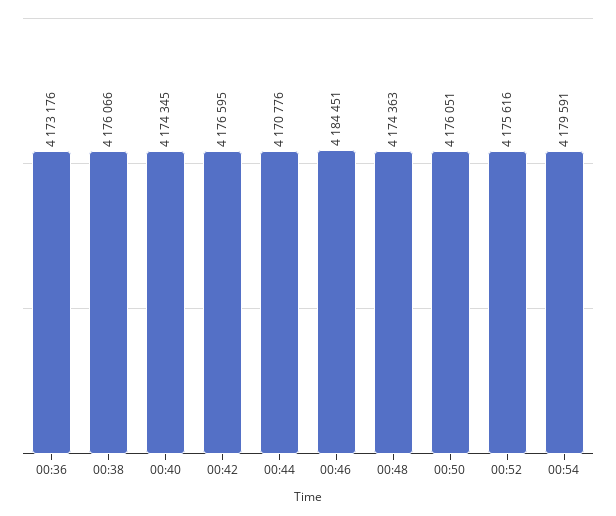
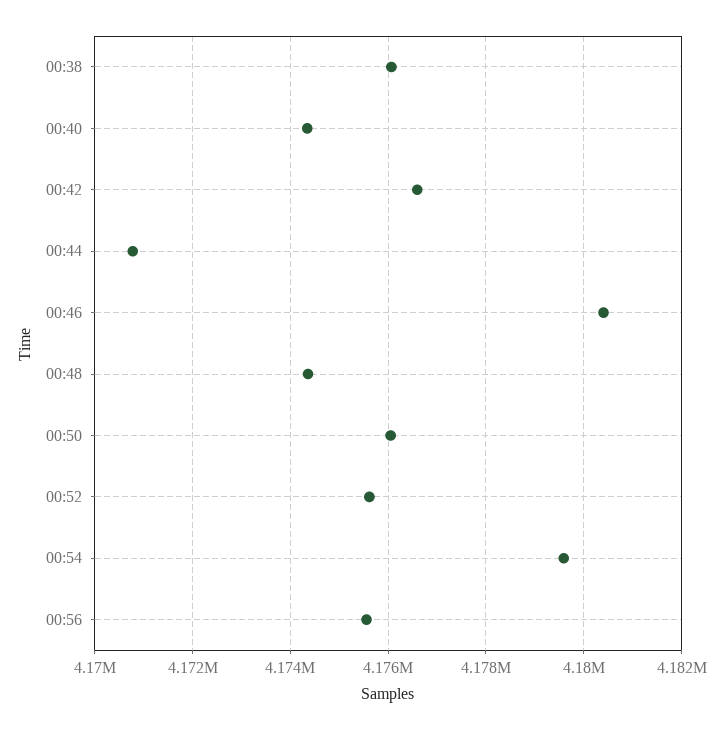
00:36: 4173176 -> none
00:46: 4184451 -> 4180400
00:56: none -> 4175600

